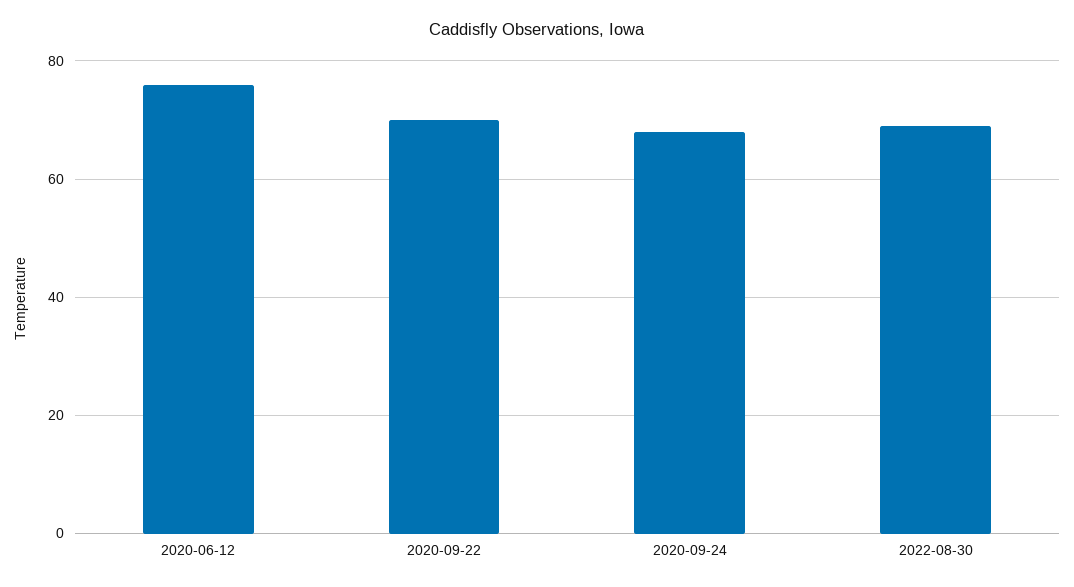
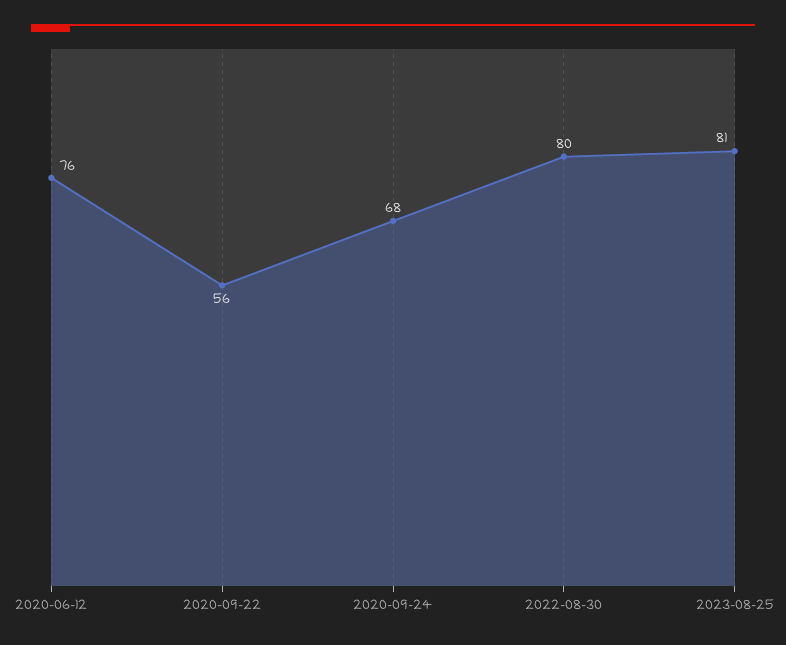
2020-09-22: 70 -> 56
2022-08-30: 70 -> 80
2023-08-25: none -> 81

